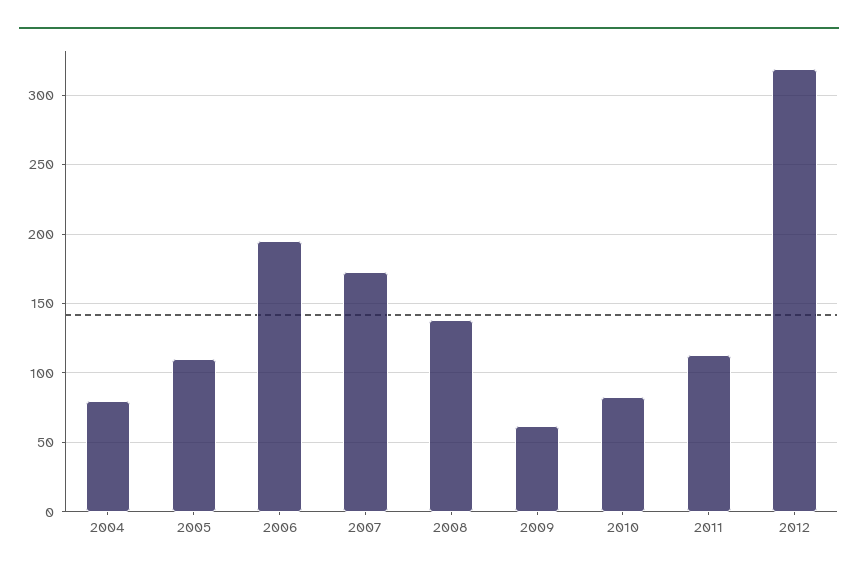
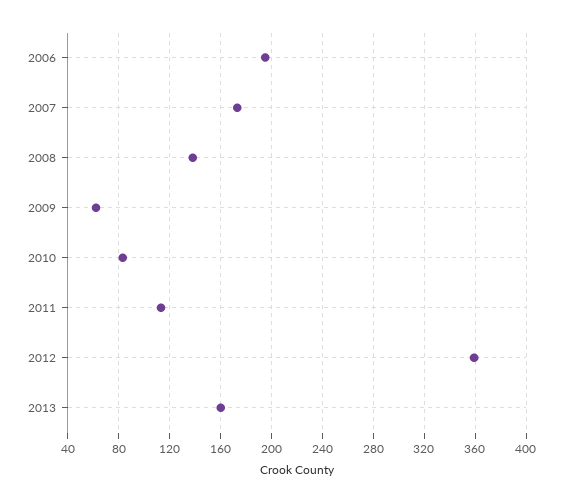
2004: 80 -> none
2005: 110 -> none
2012: 320 -> 360
2013: none -> 160

